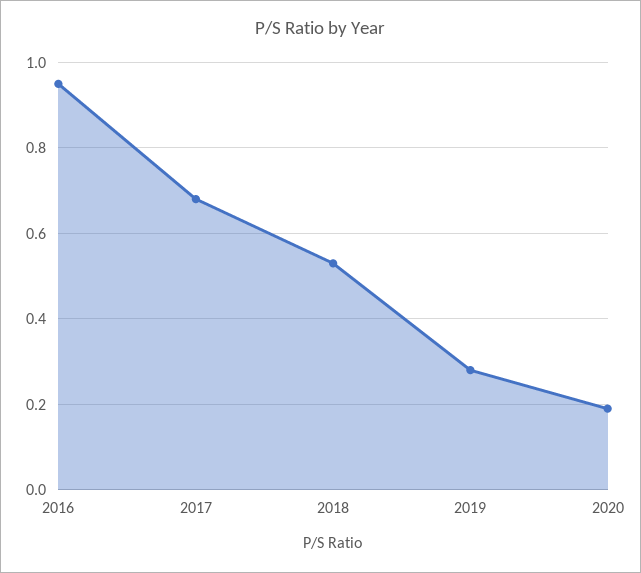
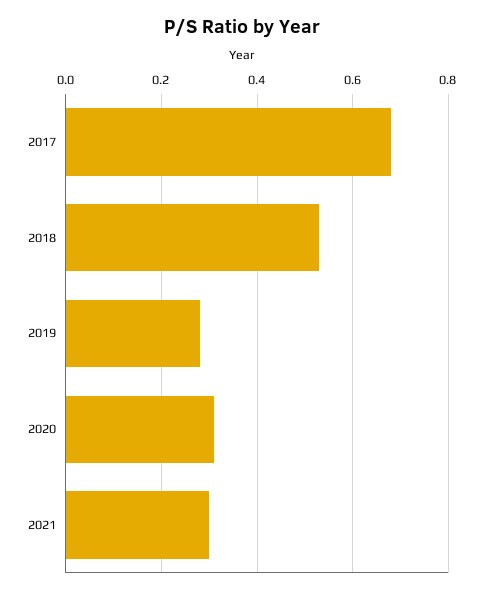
2016: 0.95 -> none
2020: 0.2 -> 0.3
2021: none -> 0.3

